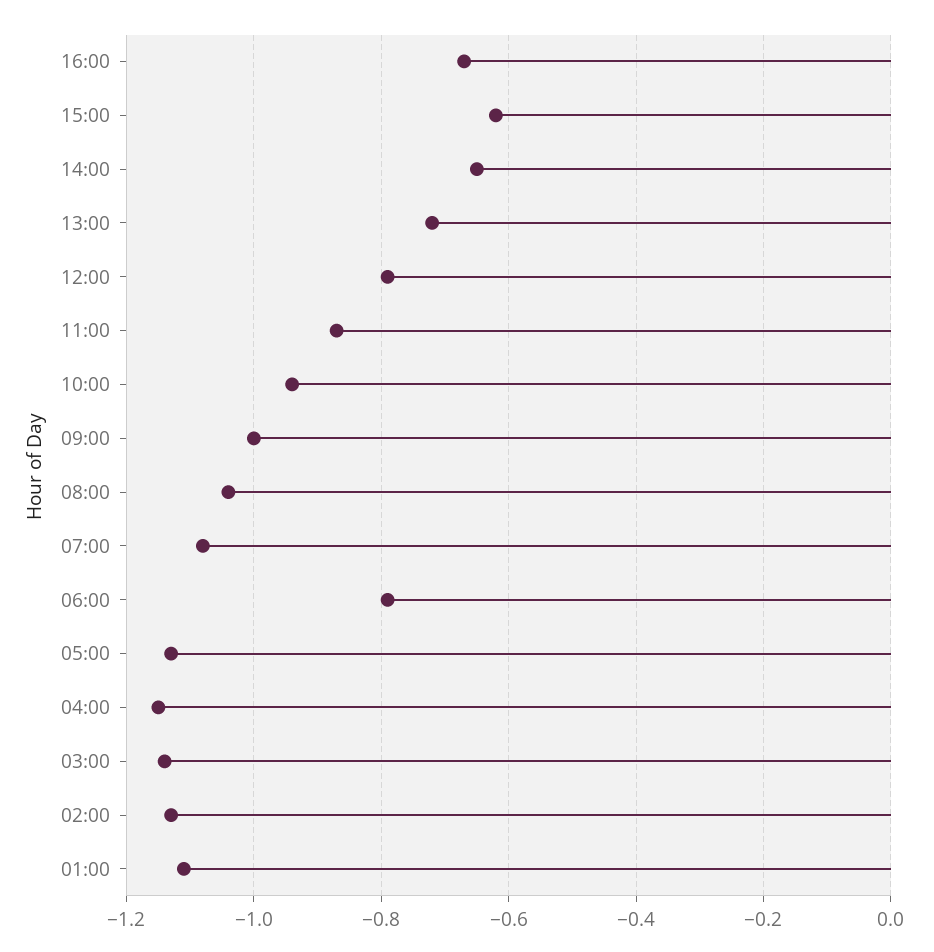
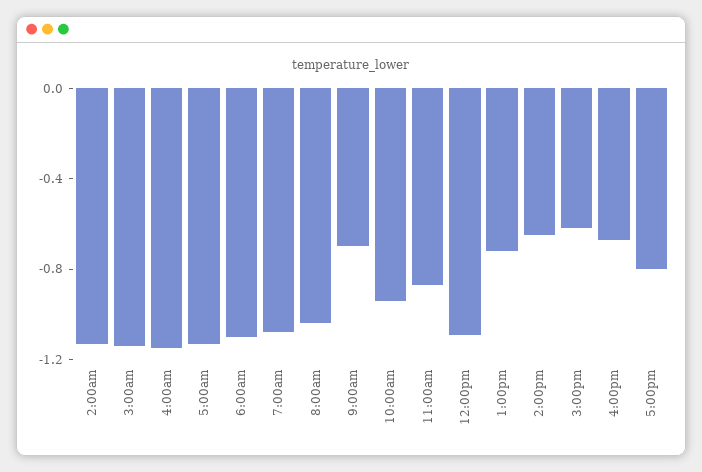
12:00: -0.8 -> -1.1
09:00: -1 -> -0.7
06:00: -0.8 -> -1.1
01:00: -1.1 -> none
5:00pm: none -> -0.8

